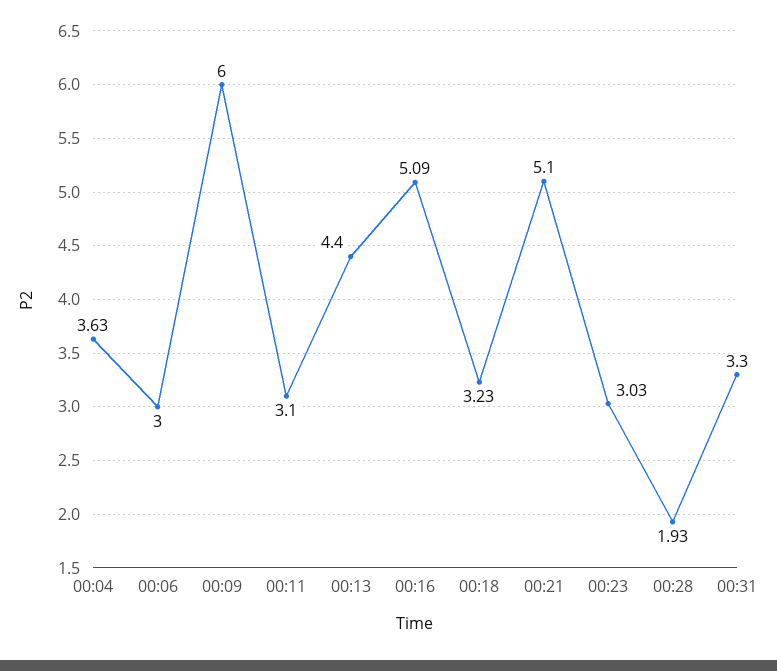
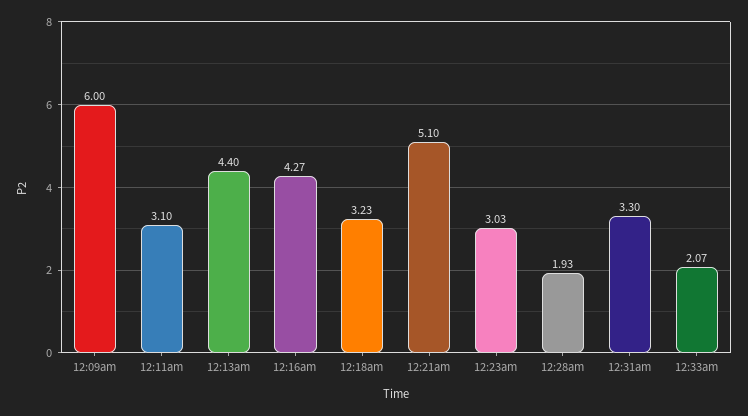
00:04: 3.63 -> none
00:06: 3 -> none
00:16: 5.09 -> 4.27
12:33am: none -> 2.07

